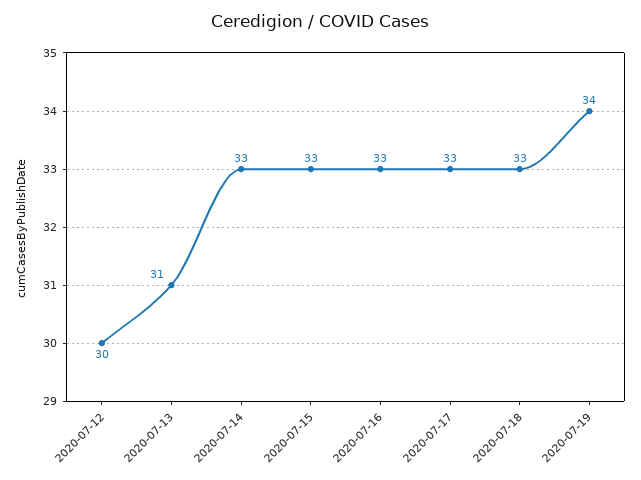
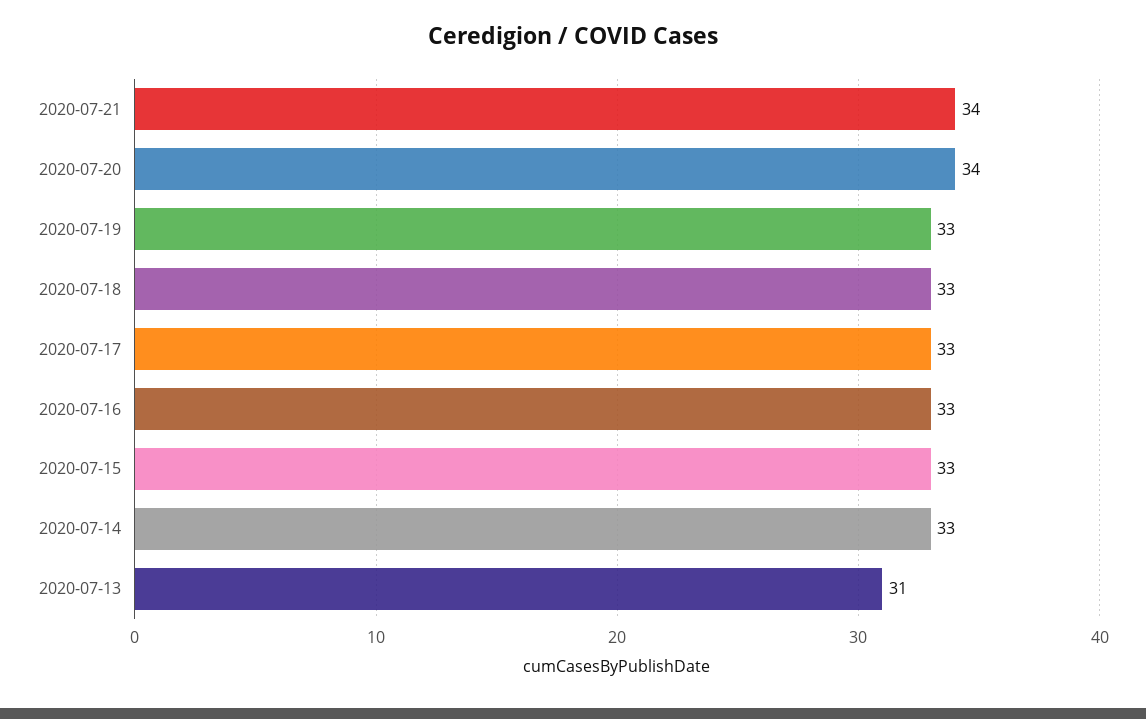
2020-07-12: 30 -> none
2020-07-19: 34 -> 33
2020-07-21: none -> 34
2020-07-20: none -> 34

